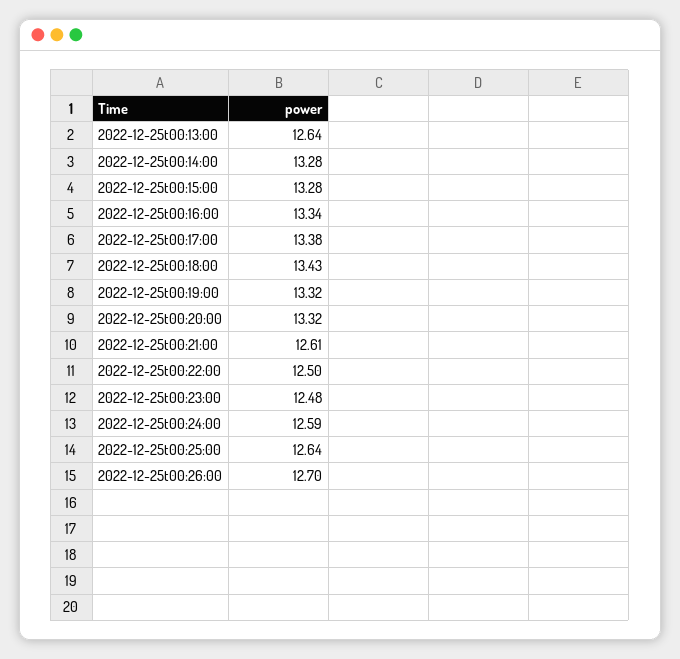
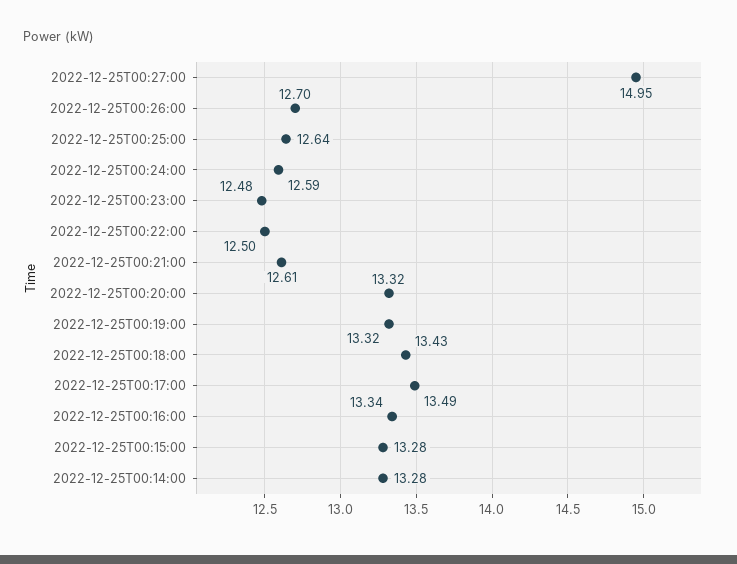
2022-12-25t00:13:00: 12.64 -> none
2022-12-25t00:17:00: 13.38 -> 13.49
2022-12-25T00:27:00: none -> 14.95

